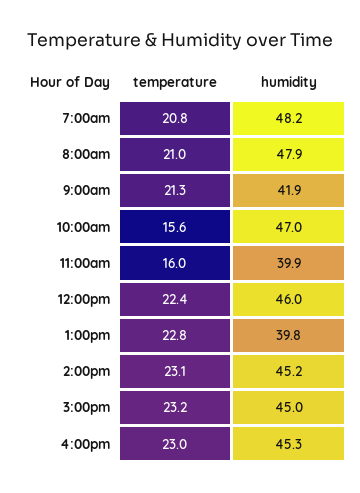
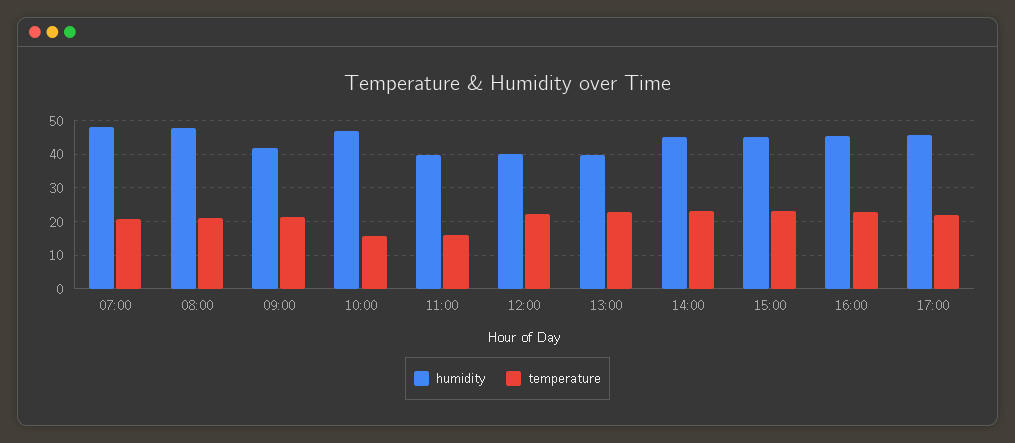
humidity, 12:00pm: 46 -> 40
humidity, 17:00: none -> 46
temperature, 17:00: none -> 22

